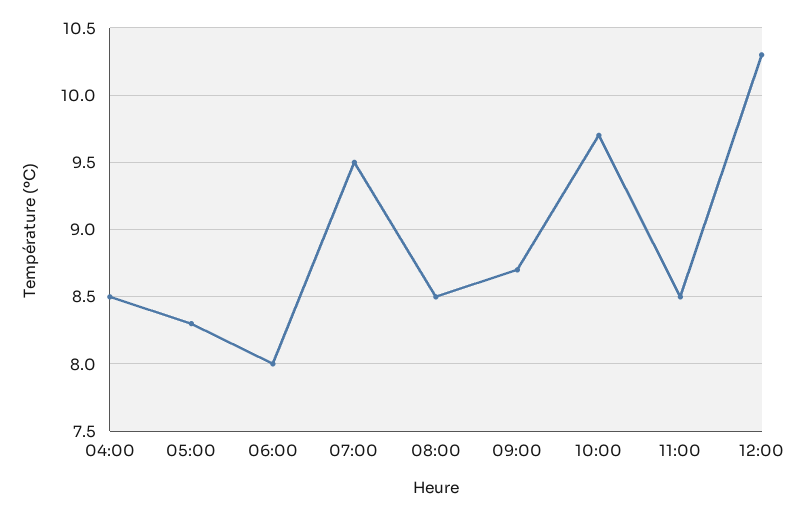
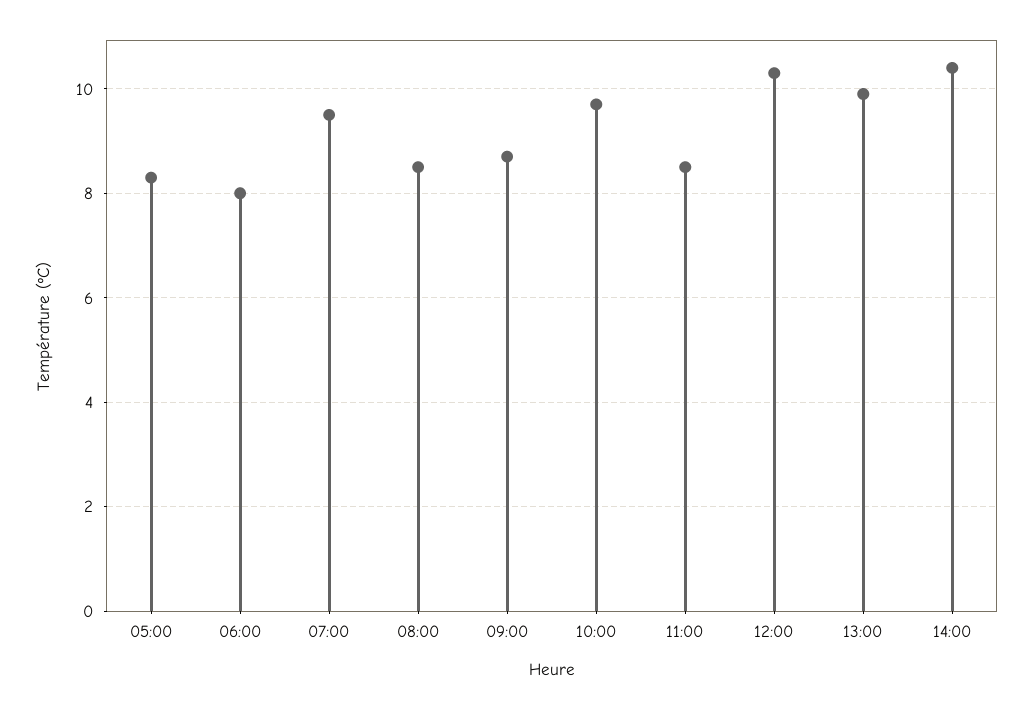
04:00: 8.5 -> none
13:00: none -> 10
14:00: none -> 10.5

